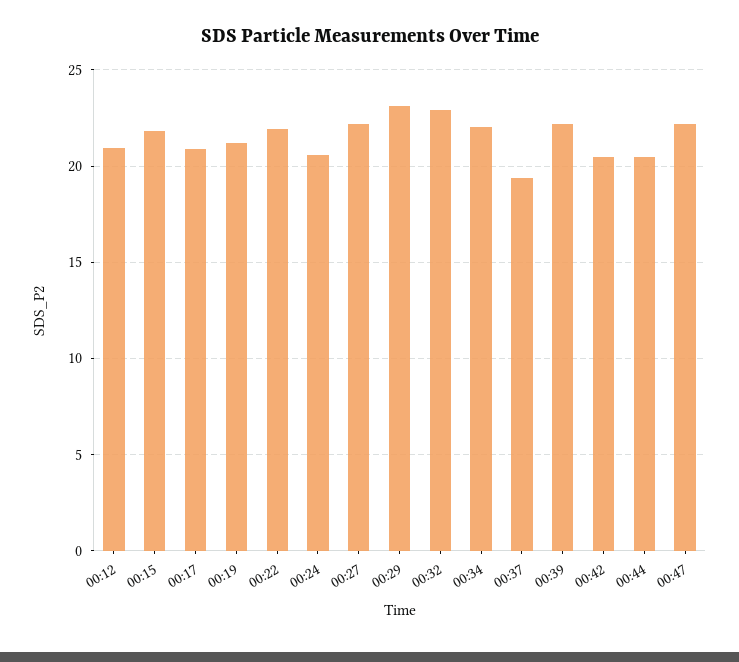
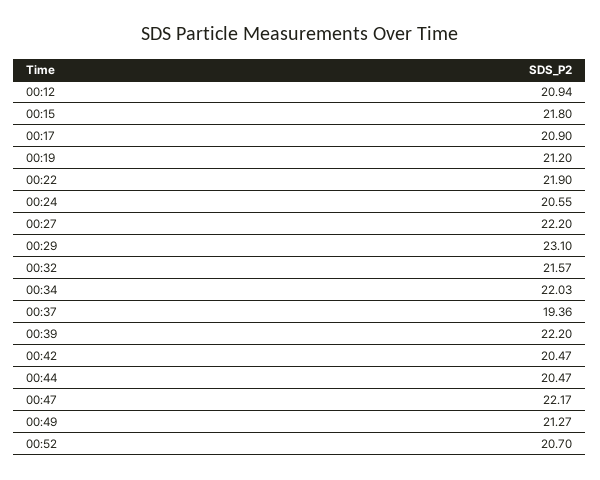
00:32: 23 -> 21.57
00:49: none -> 21.27
00:52: none -> 20.7

